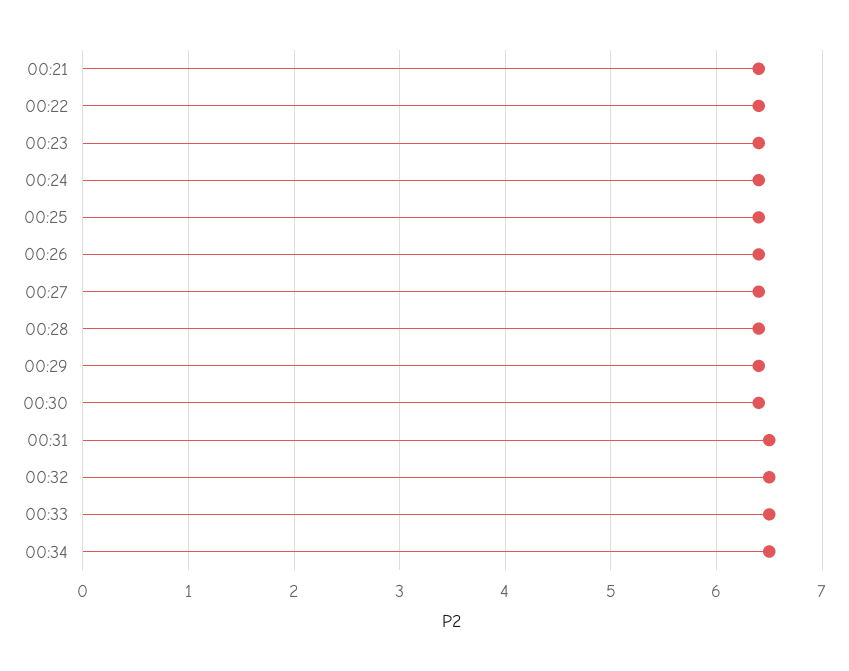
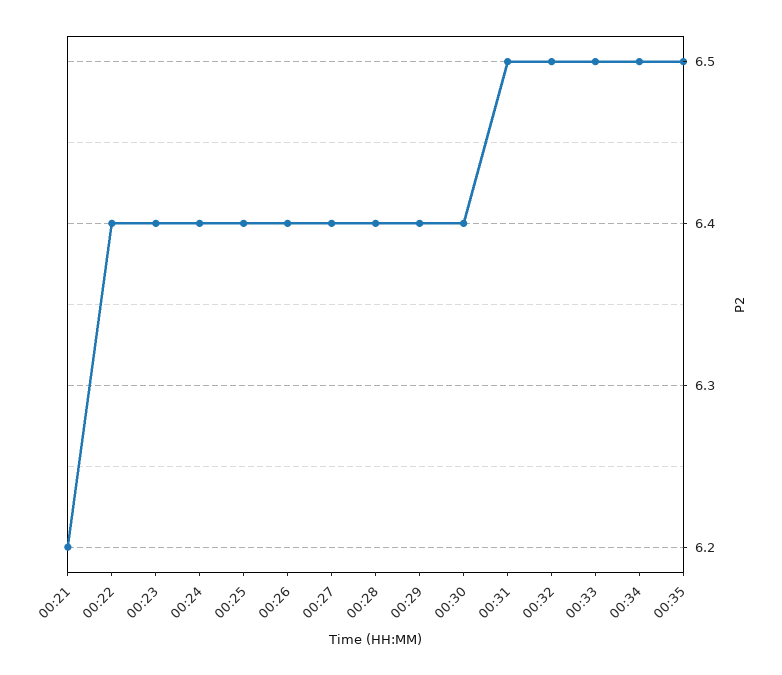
00:21: 6.4 -> 6.2
00:35: none -> 6.5

